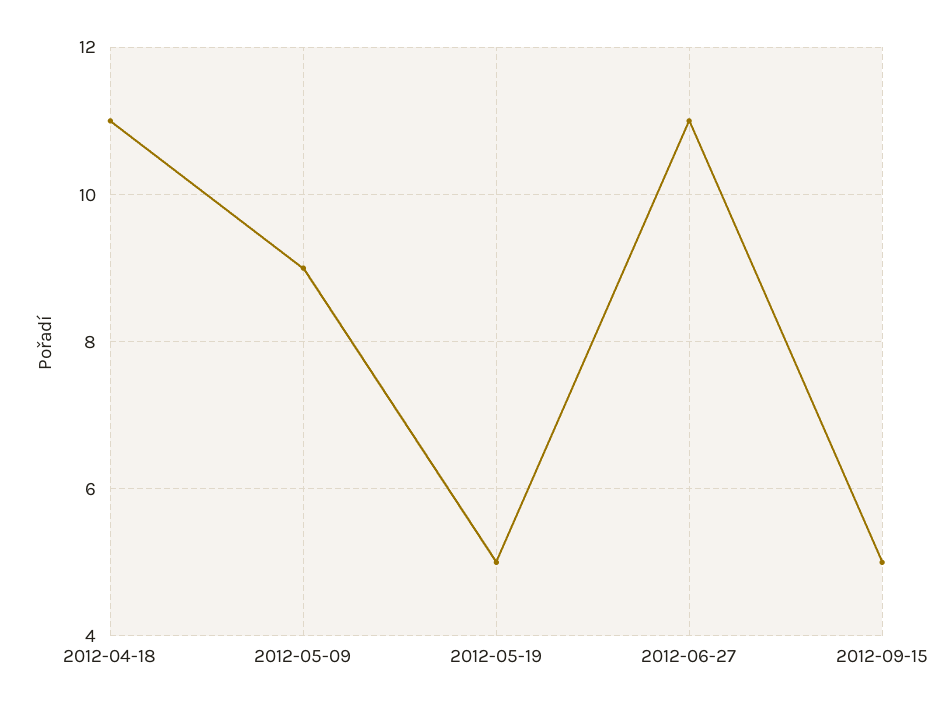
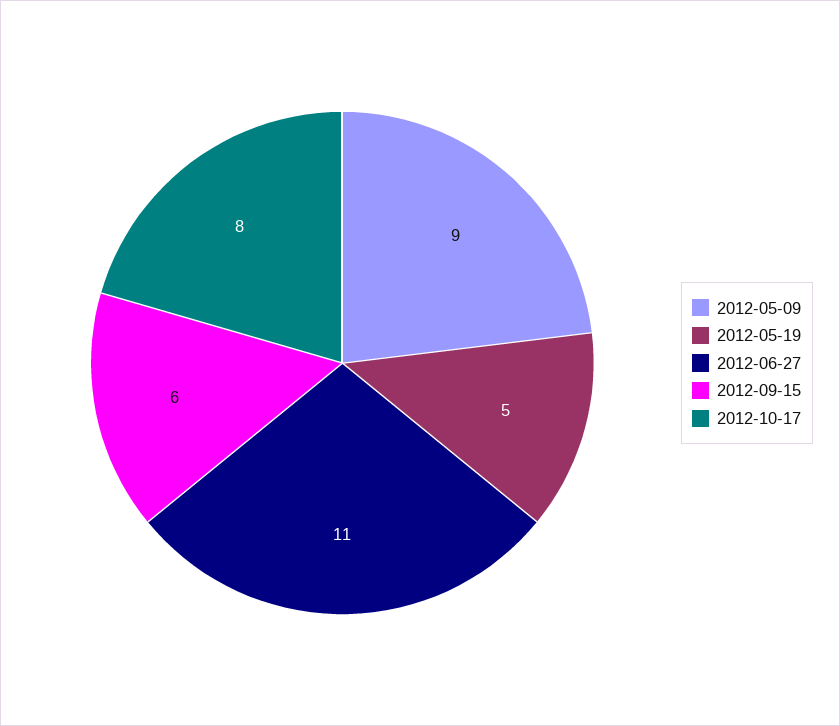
2012-04-18: 11 -> none
2012-09-15: 5 -> 6
2012-10-17: none -> 8

